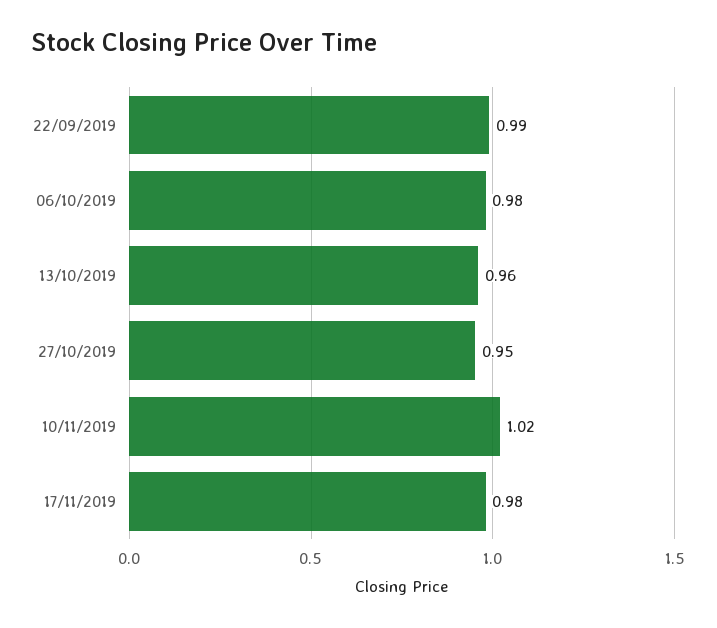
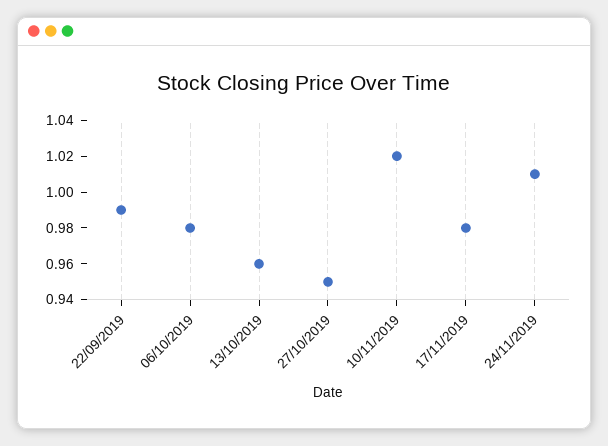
24/11/2019: none -> 1.01

